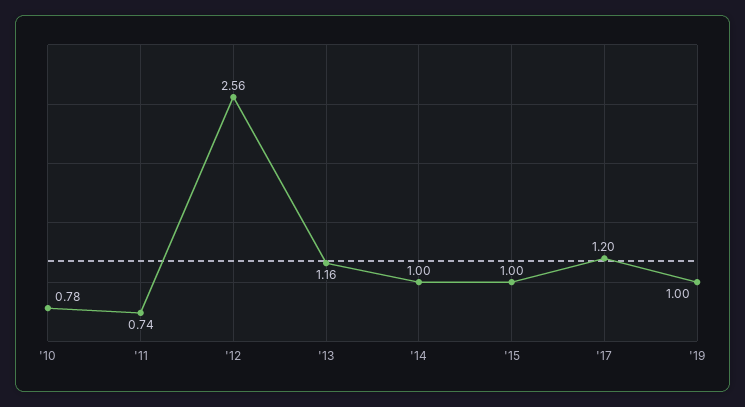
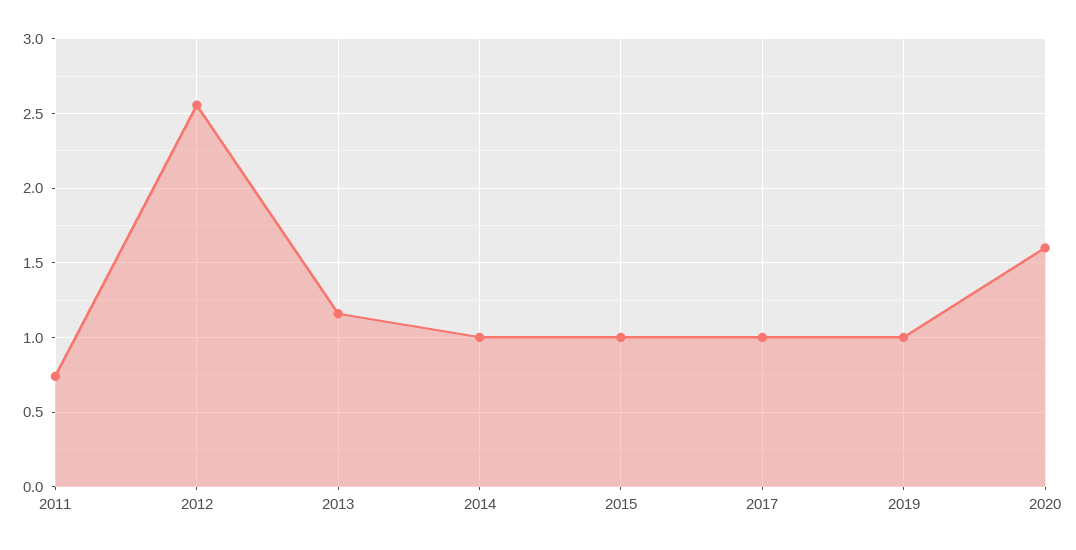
'10: 0.78 -> none
'17: 1.2 -> 1
2020: none -> 1.6

